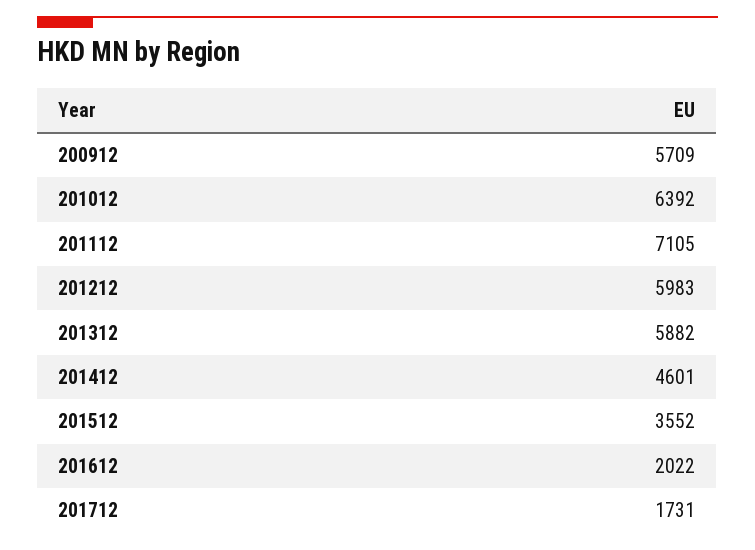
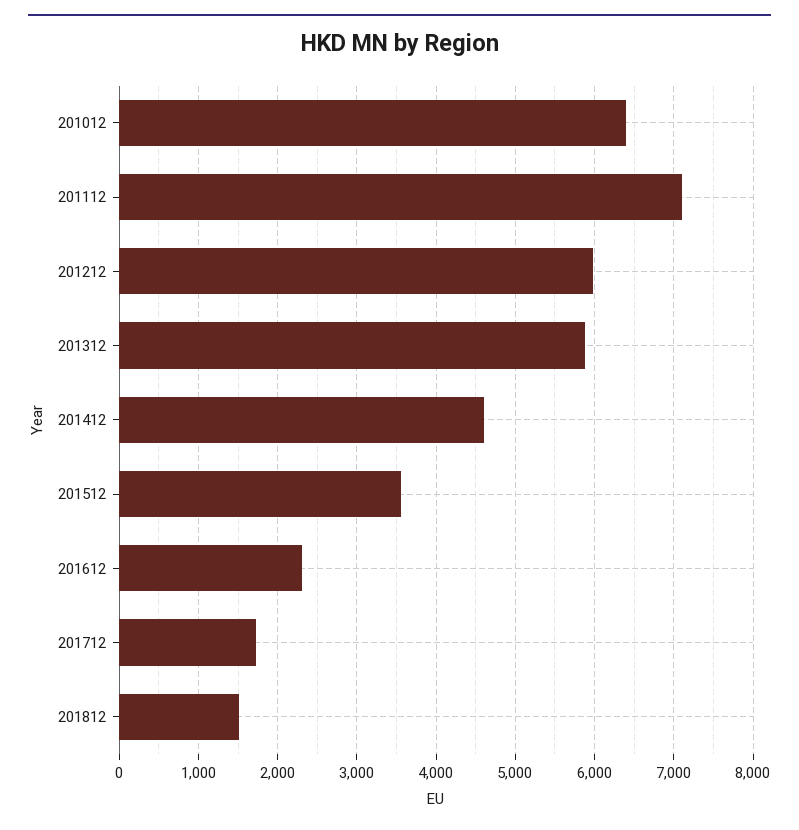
200912: 5709 -> none
201612: 2022 -> 2300
201812: none -> 1500

